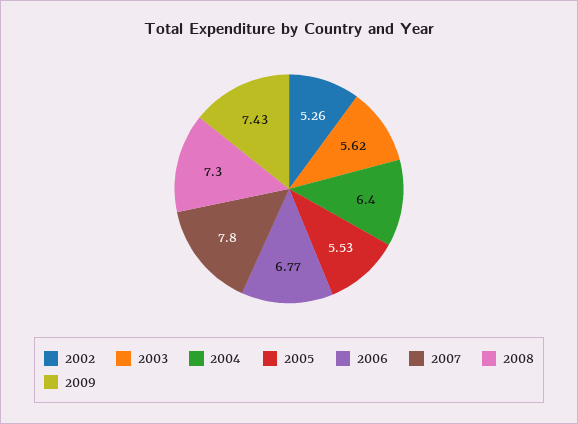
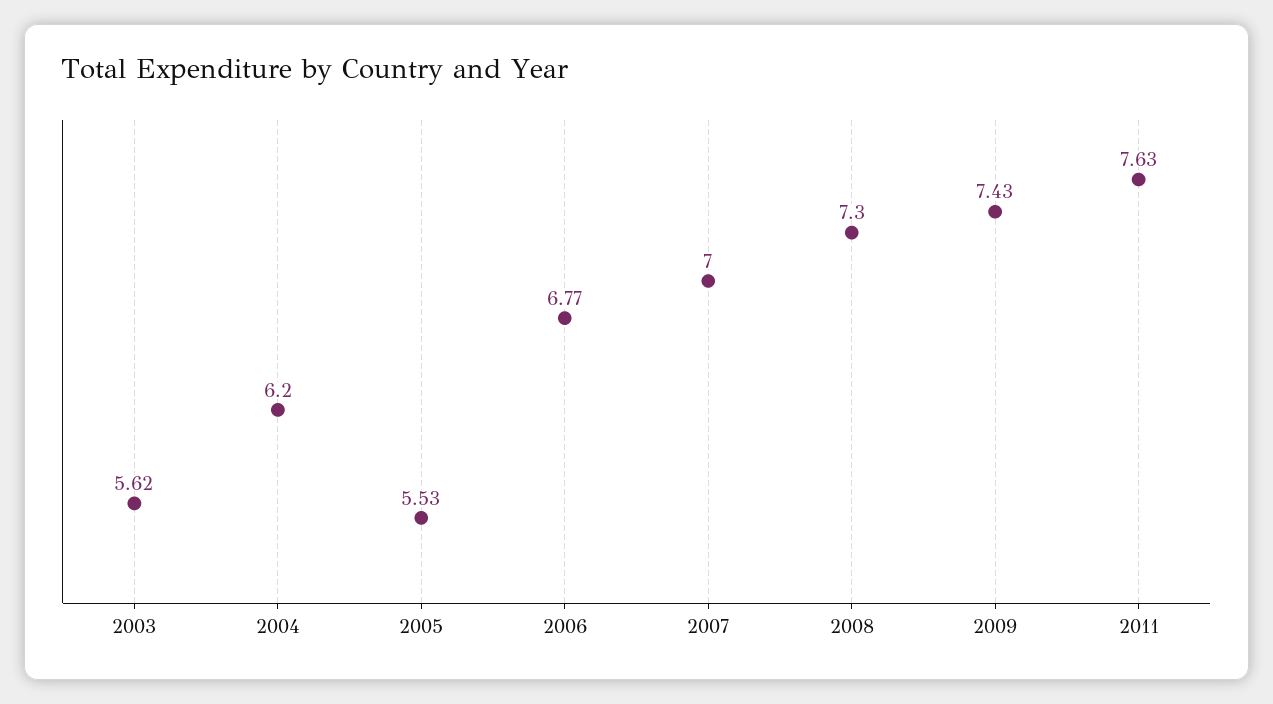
2002: 5.26 -> none
2004: 6.4 -> 6.2
2007: 7.8 -> 7
2011: none -> 7.63

